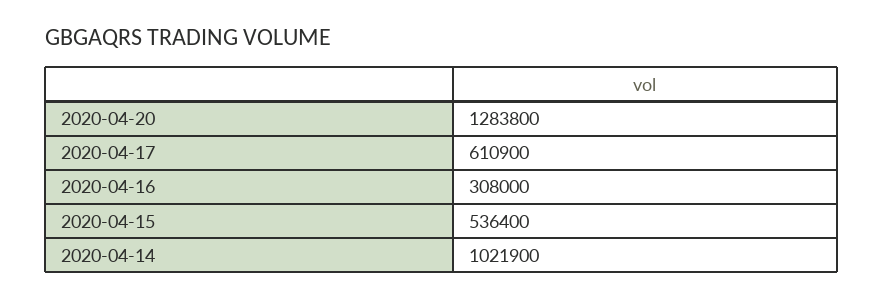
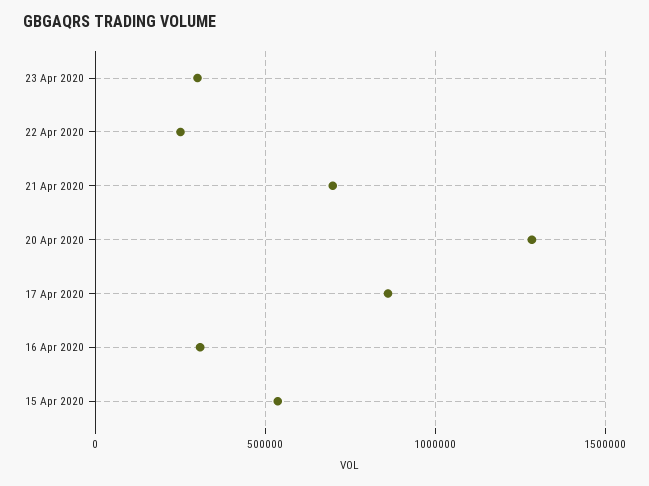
2020-04-17: 610900 -> 850000
2020-04-14: 1021900 -> none
23 Apr 2020: none -> 300000
22 Apr 2020: none -> 250000
21 Apr 2020: none -> 700000

